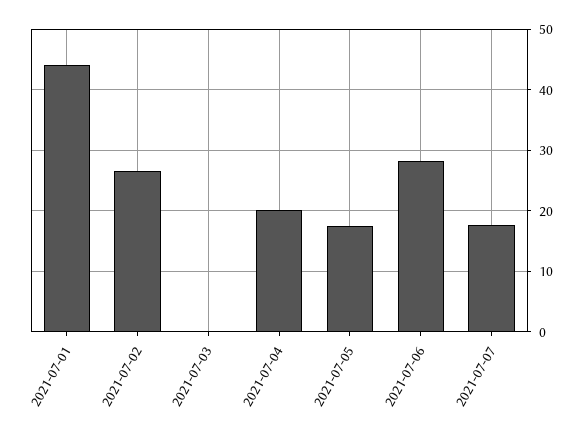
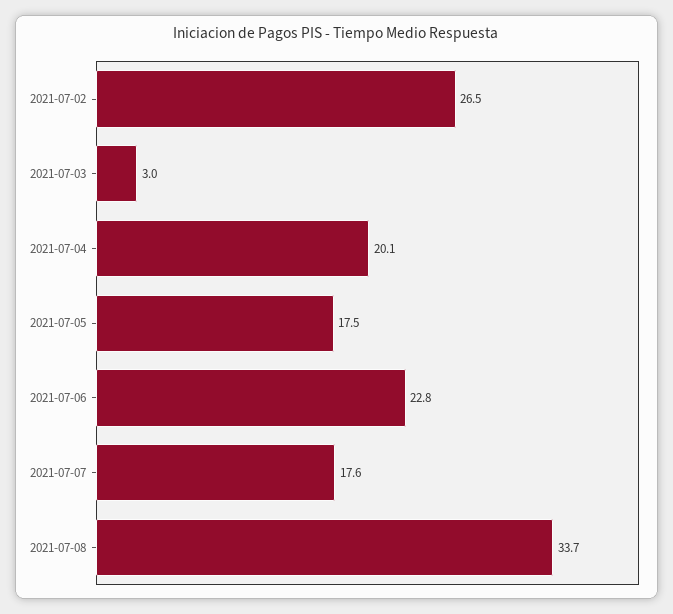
2021-07-01: 44 -> none
2021-07-03: 0 -> 3
2021-07-06: 28 -> 22.8
2021-07-08: none -> 33.7

